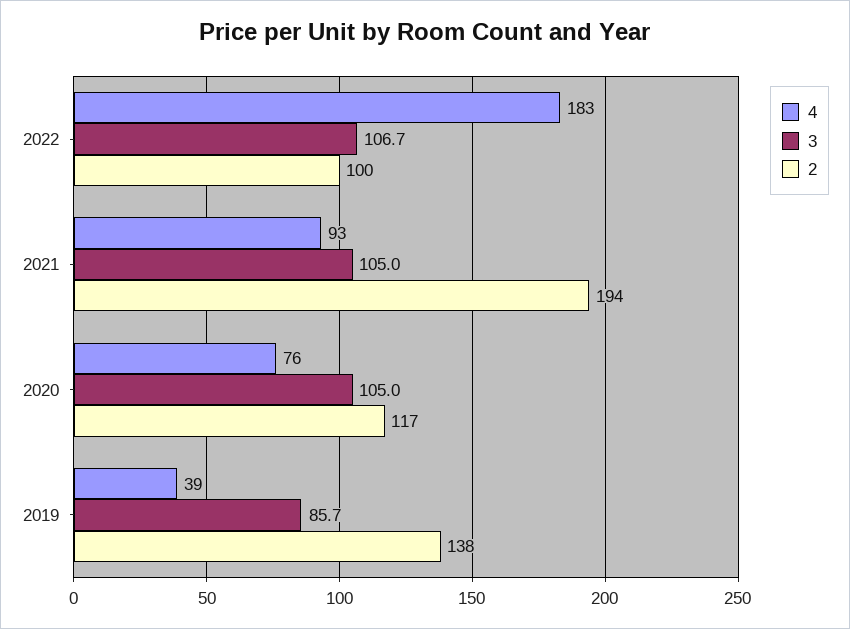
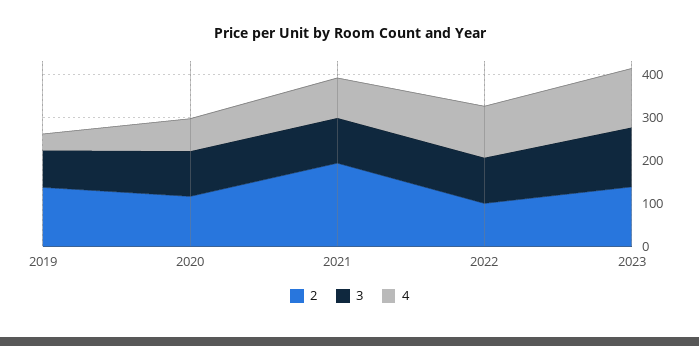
4, 2022: 183 -> 120
2, 2023: none -> 140
3, 2023: none -> 140
4, 2023: none -> 140

